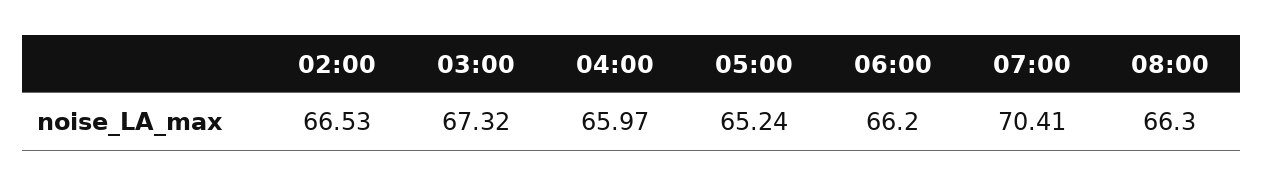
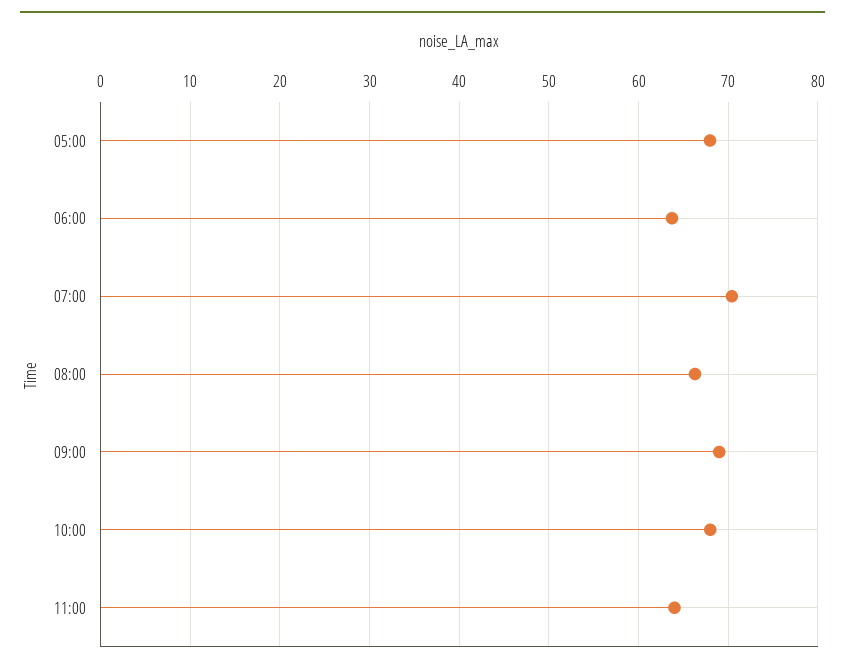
02:00: 66.53 -> none
03:00: 67.32 -> none
04:00: 65.97 -> none
05:00: 65.24 -> 68
06:00: 66.2 -> 64
09:00: none -> 69
10:00: none -> 68
11:00: none -> 64

